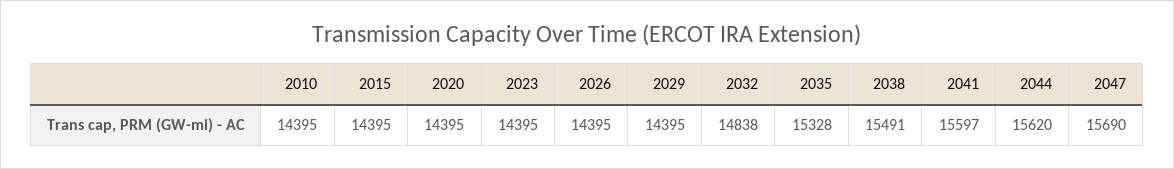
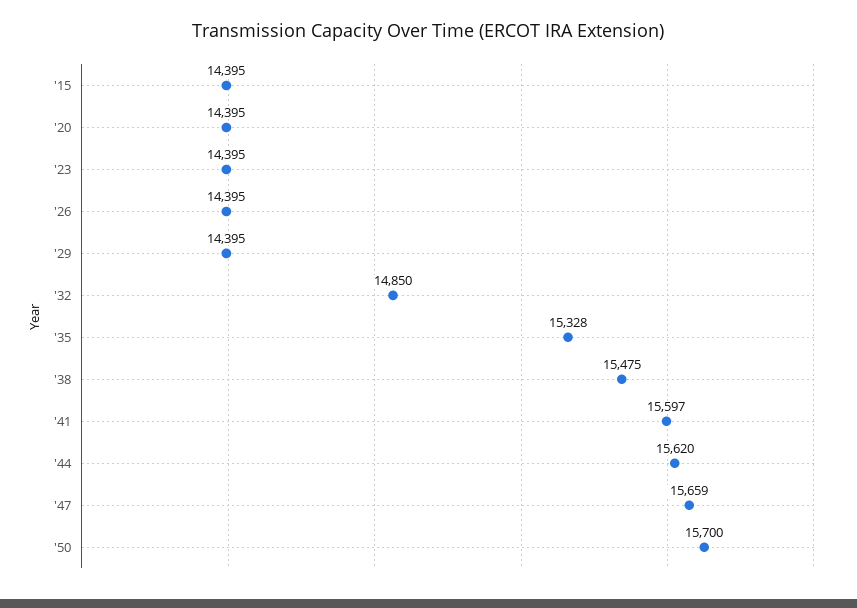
2010: 14395 -> none
2032: 14838 -> 14850
2038: 15491 -> 15475
2047: 15690 -> 15659
'50: none -> 15700

